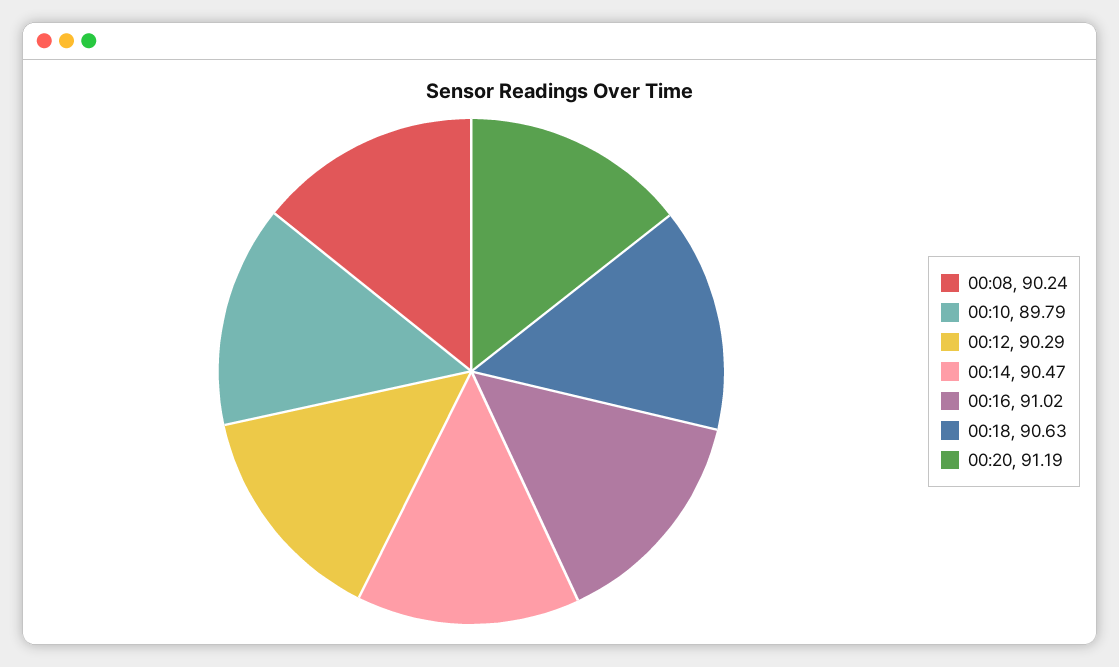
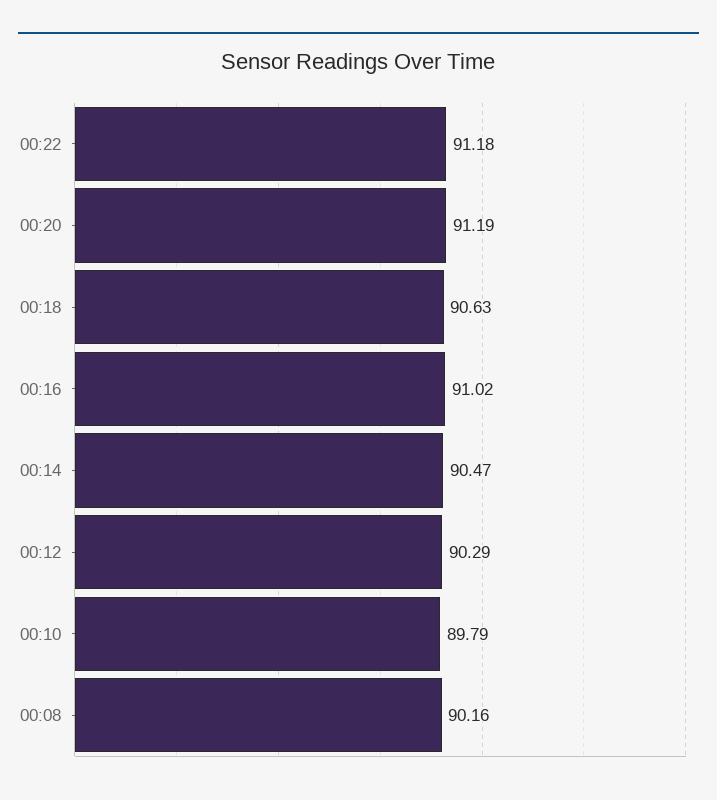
00:08: 90.24 -> 90.16
00:22: none -> 91.18

